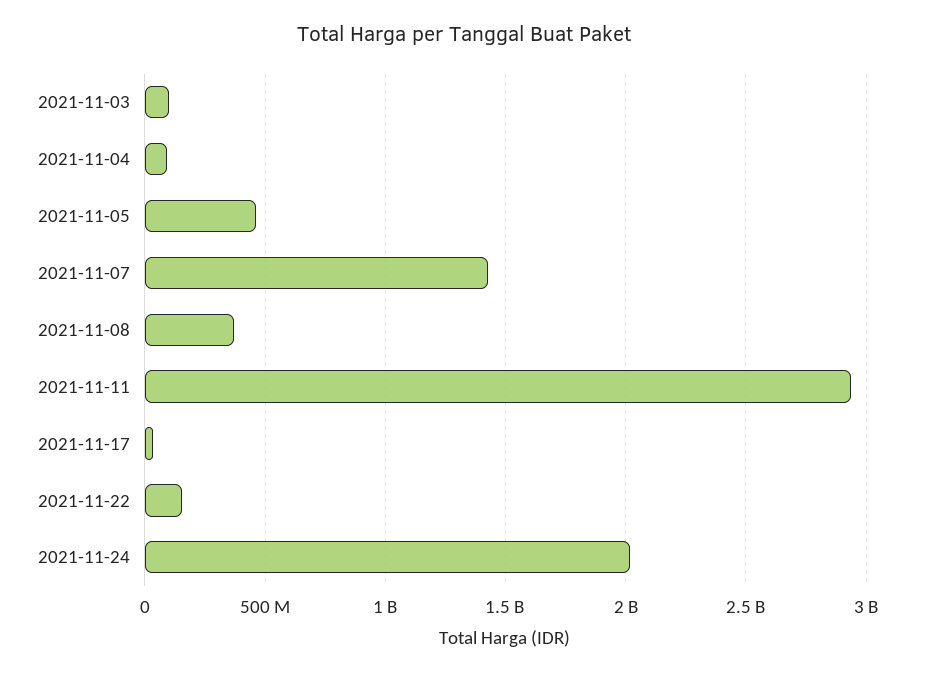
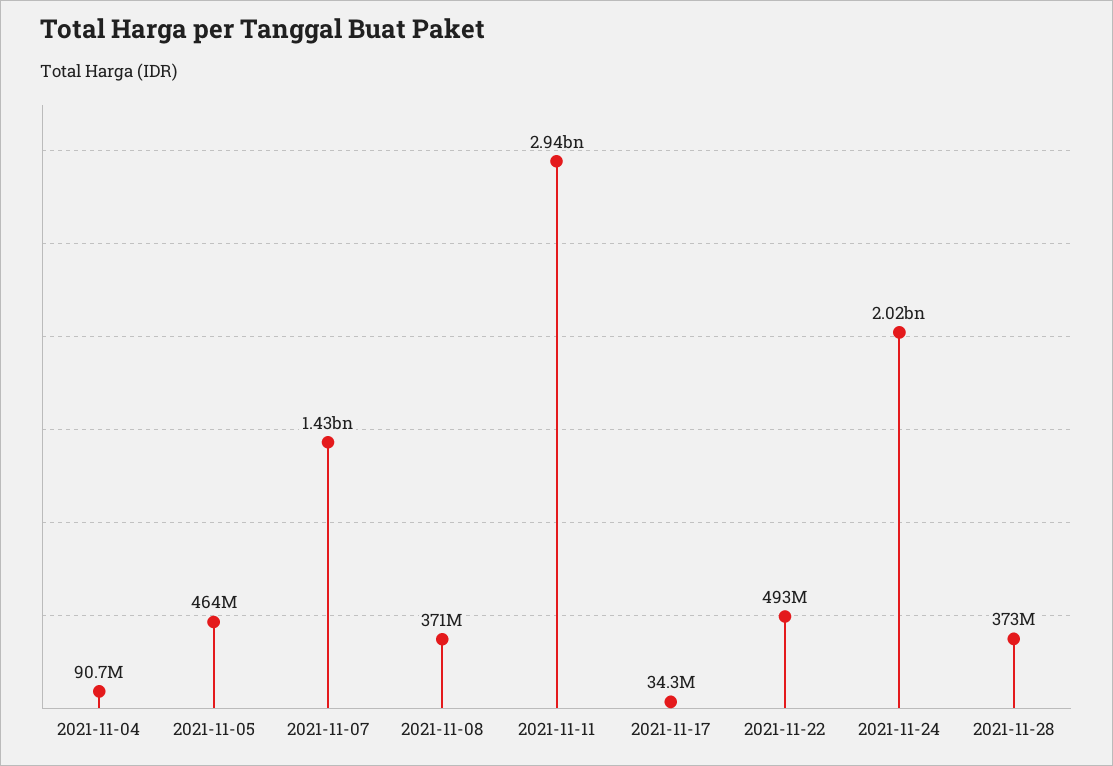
2021-11-03: 100000000 -> none
2021-11-22: 150000000 -> 493000000
2021-11-28: none -> 373000000

